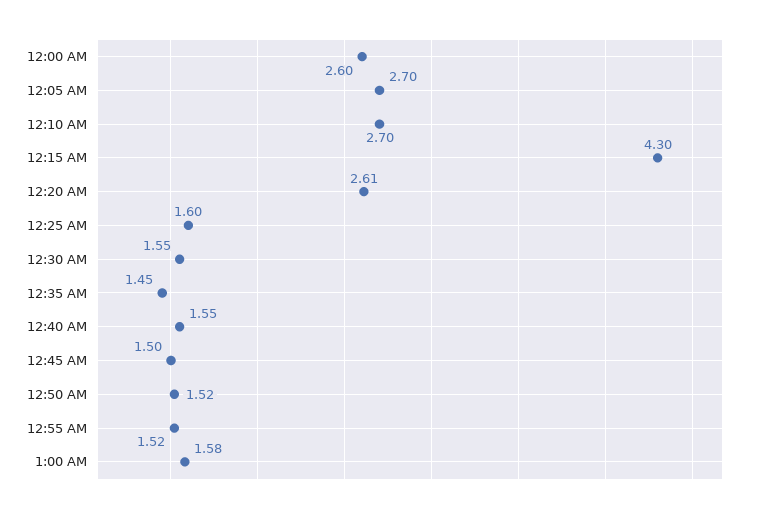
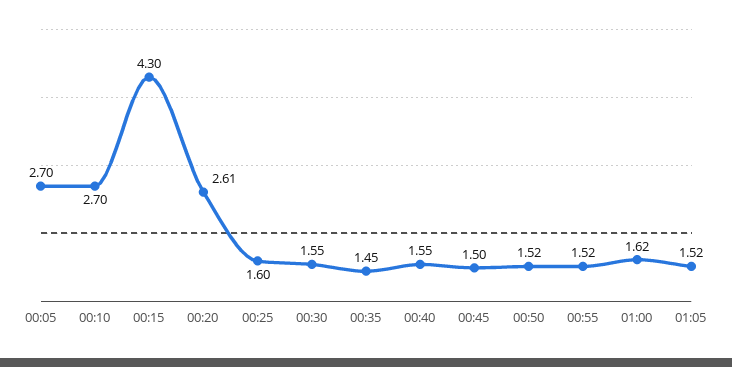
12:00 AM: 2.6 -> none
1:00 AM: 1.58 -> 1.62
01:05: none -> 1.52

